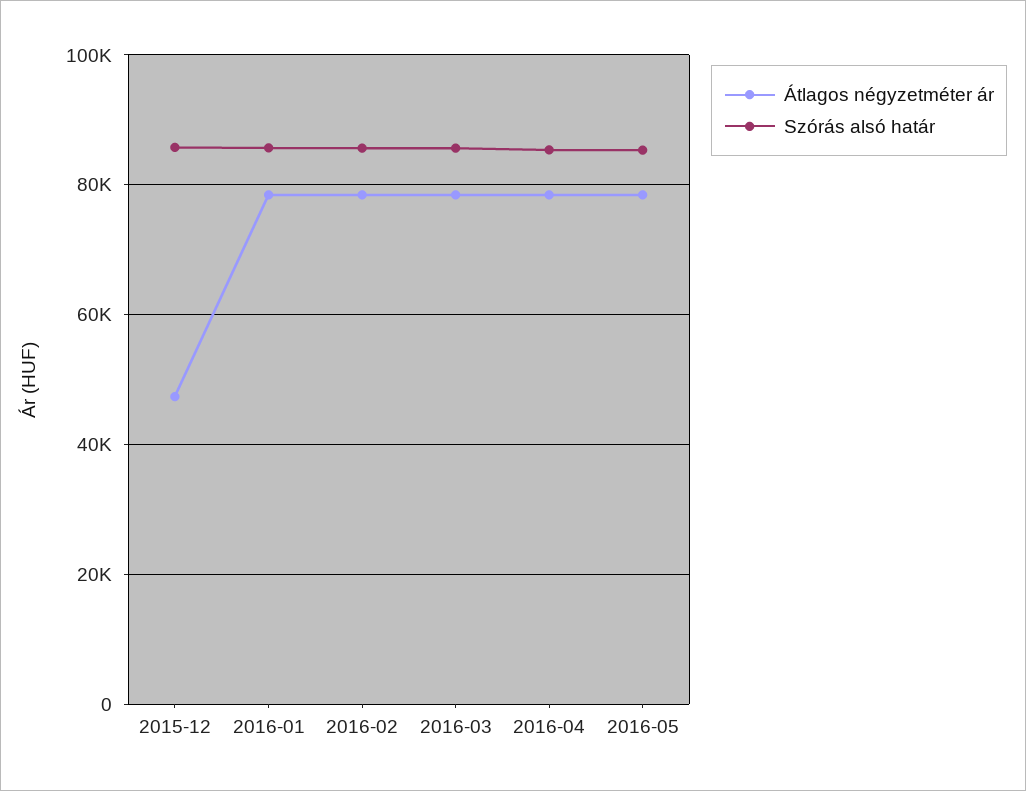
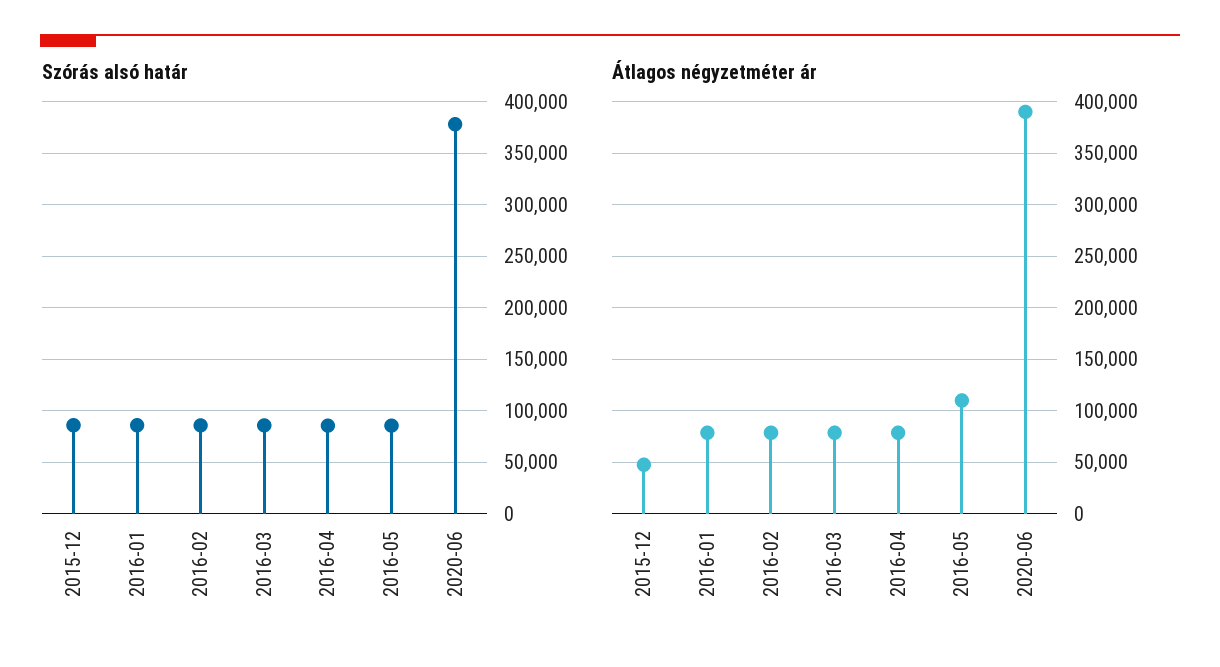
Átlagos négyzetméter ár, 2016-05: 78000 -> 110000
Szórás alsó határ, 2020-06: none -> 380000
Átlagos négyzetméter ár, 2020-06: none -> 390000

